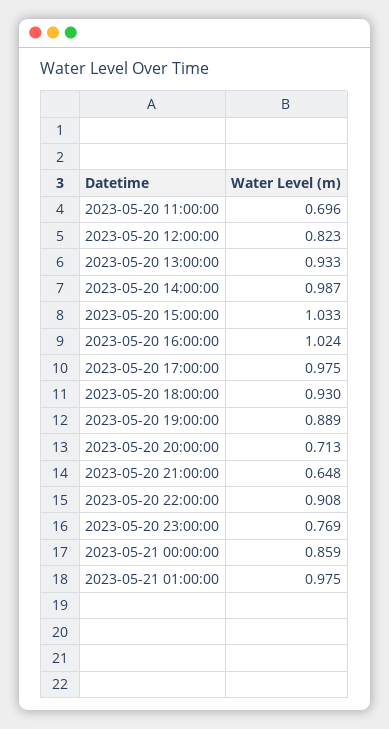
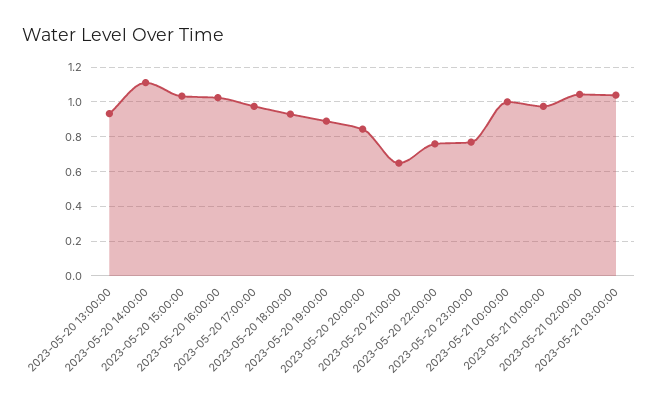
2023-05-20 11:00:00: 0.696 -> none
2023-05-20 12:00:00: 0.823 -> none
2023-05-20 14:00:00: 0.987 -> 1.1
2023-05-20 20:00:00: 0.713 -> 0.85
2023-05-20 22:00:00: 0.908 -> 0.75
2023-05-21 00:00:00: 0.859 -> 1
2023-05-21 02:00:00: none -> 1.05
2023-05-21 03:00:00: none -> 1.05

